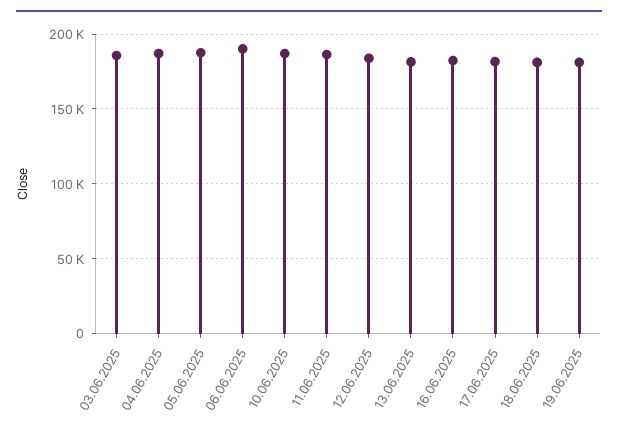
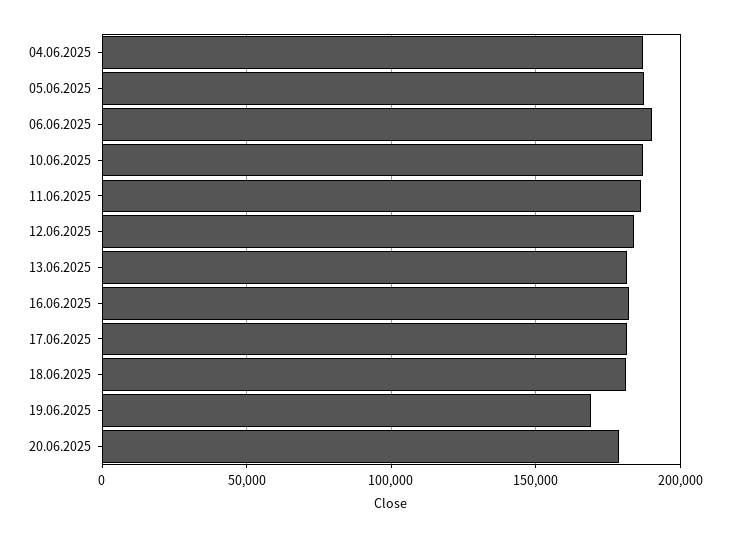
03.06.2025: 185000 -> none
19.06.2025: 180000 -> 170000
20.06.2025: none -> 180000

